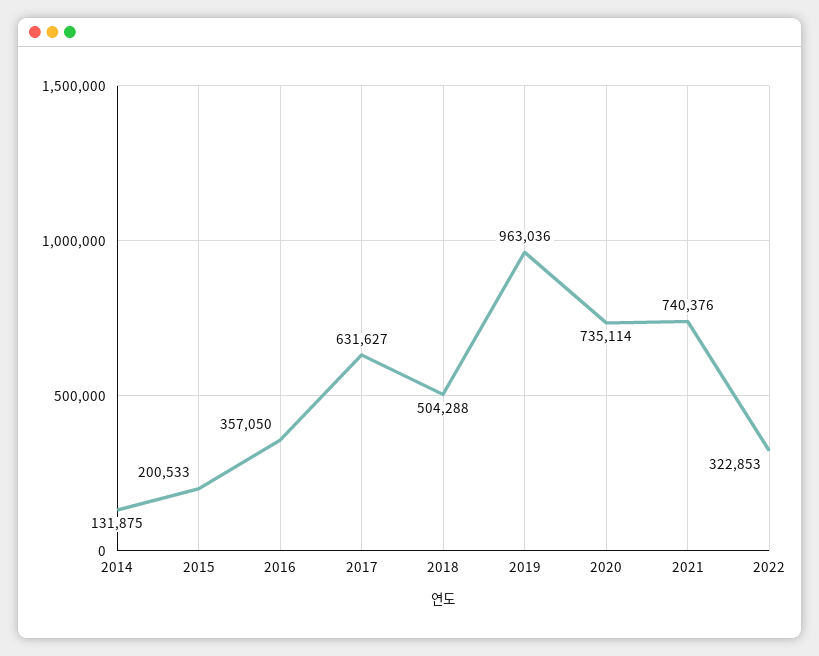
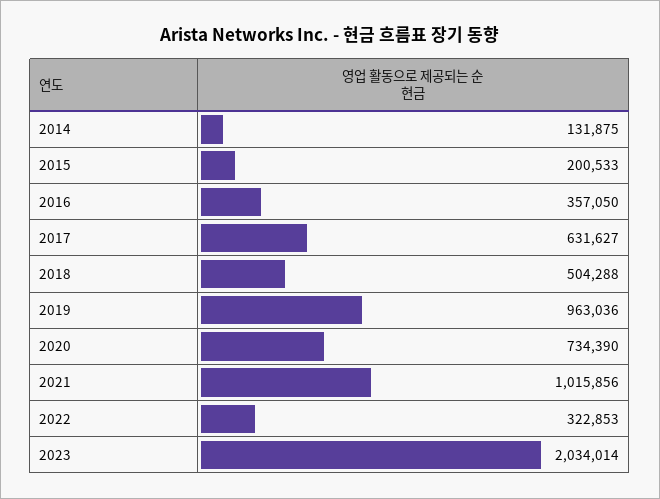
2020: 735114 -> 734390
2021: 740376 -> 1015856
2023: none -> 2034014

